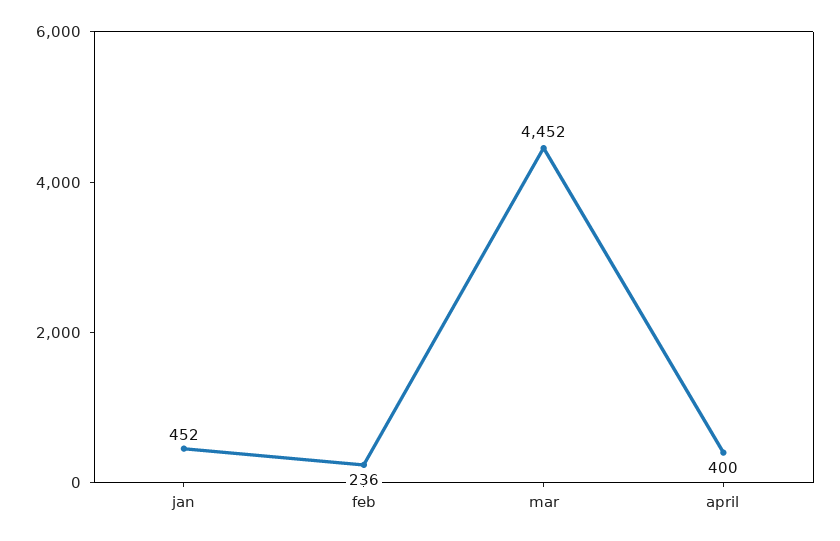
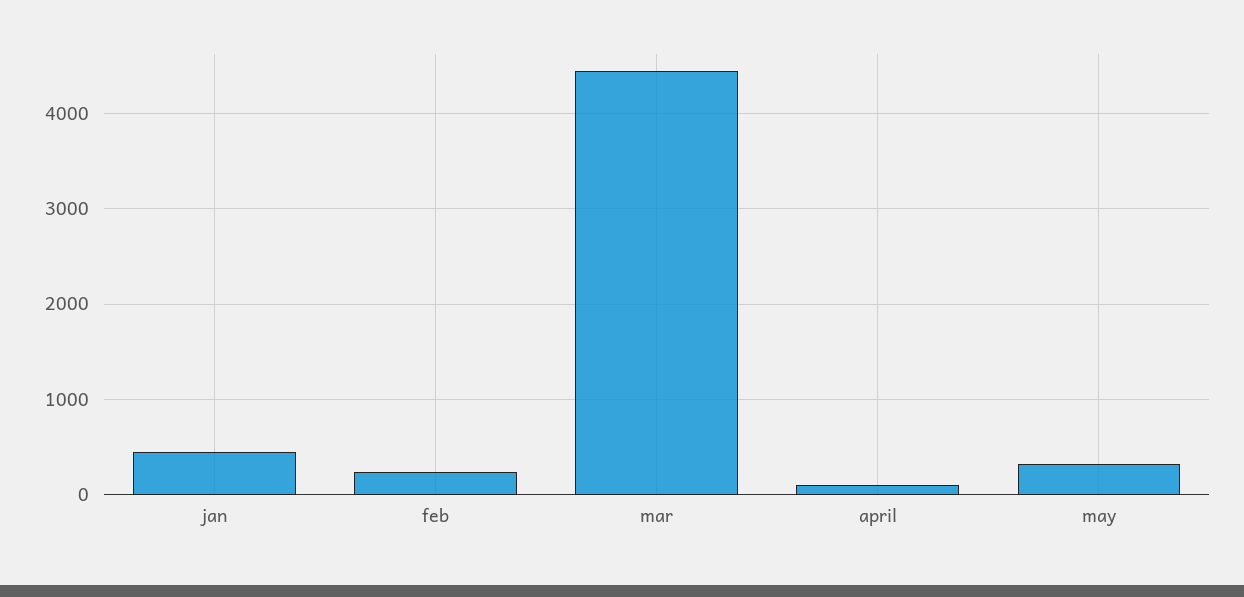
april: 400 -> 100
may: none -> 300

